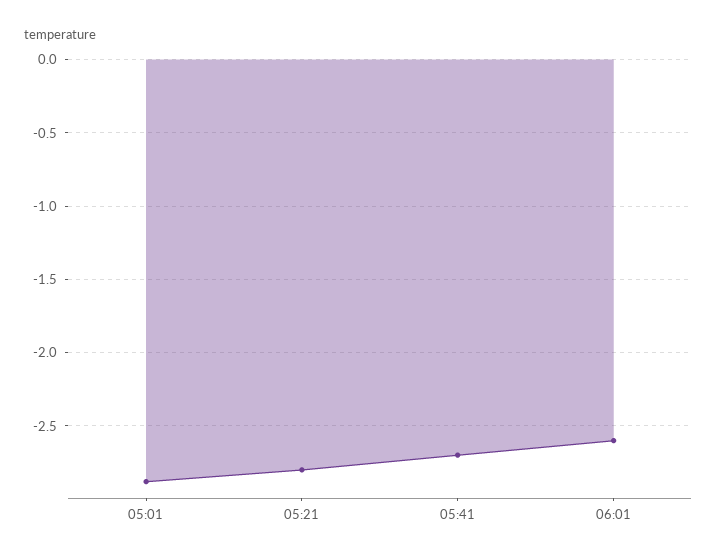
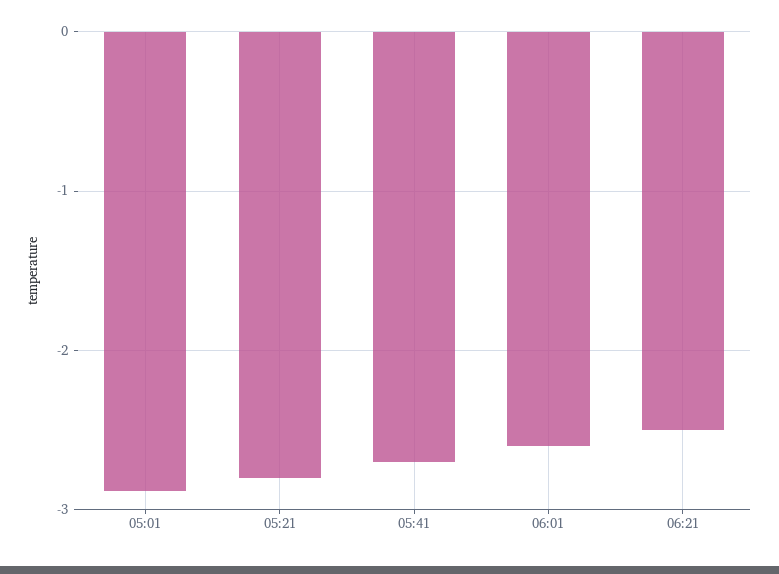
06:21: none -> -2.5

